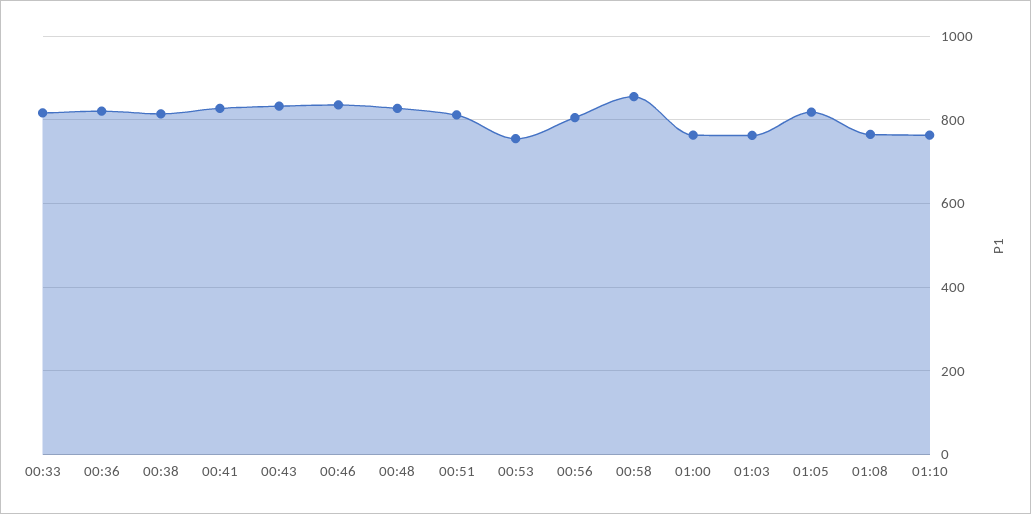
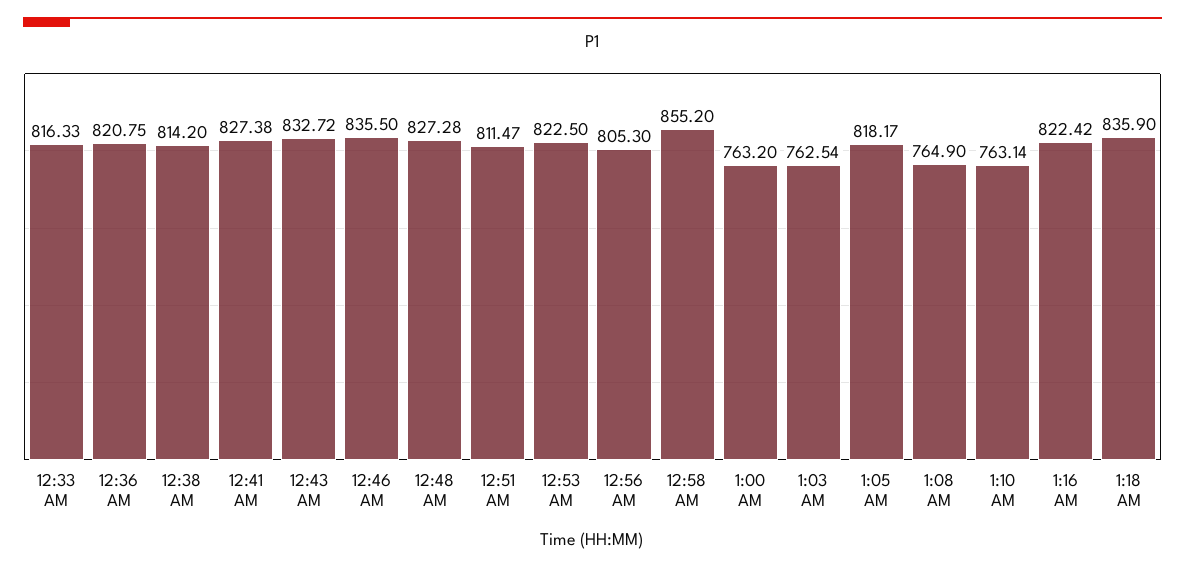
00:53: 760 -> 822.5
1:16 AM: none -> 822.42
1:18 AM: none -> 835.9

